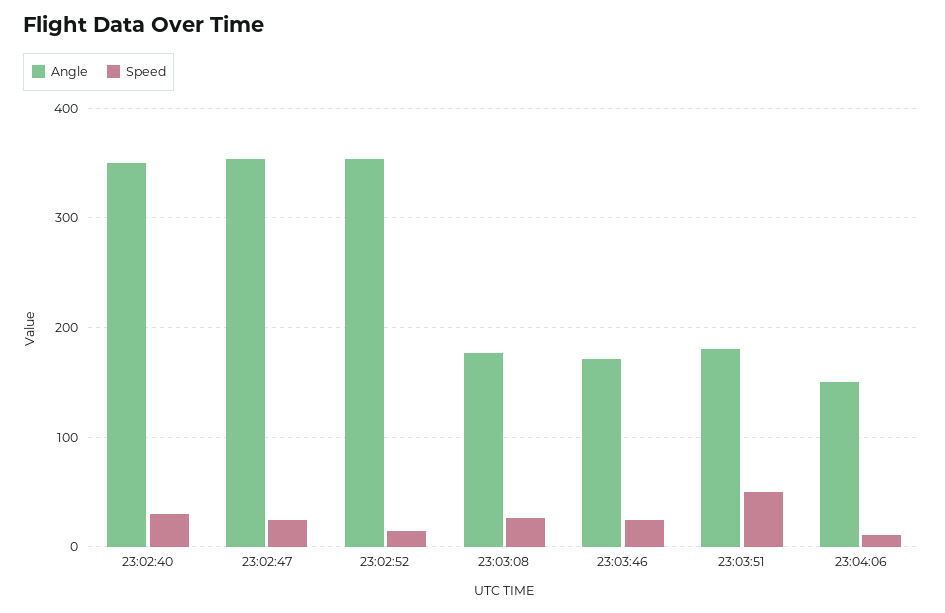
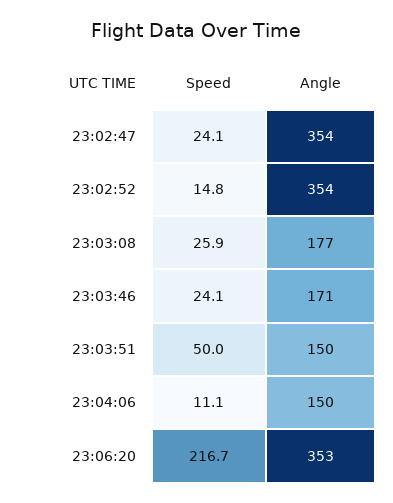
Angle, 23:02:40: 350 -> none
Speed, 23:02:40: 30 -> none
Angle, 23:03:51: 180 -> 150
Speed, 23:06:20: none -> 216.7
Angle, 23:06:20: none -> 353

